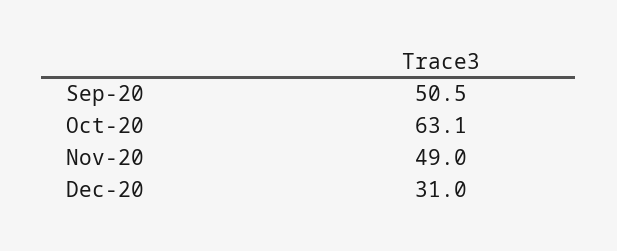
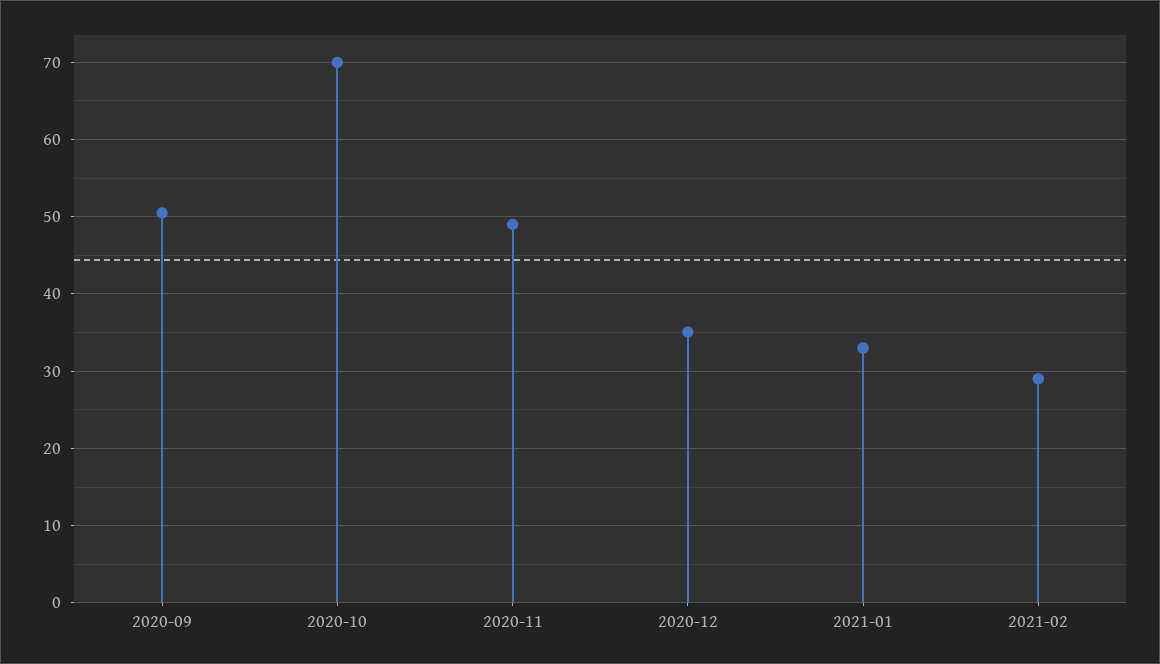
Oct-20: 63.1 -> 70
Dec-20: 31 -> 35
2021-01: none -> 33
2021-02: none -> 29

